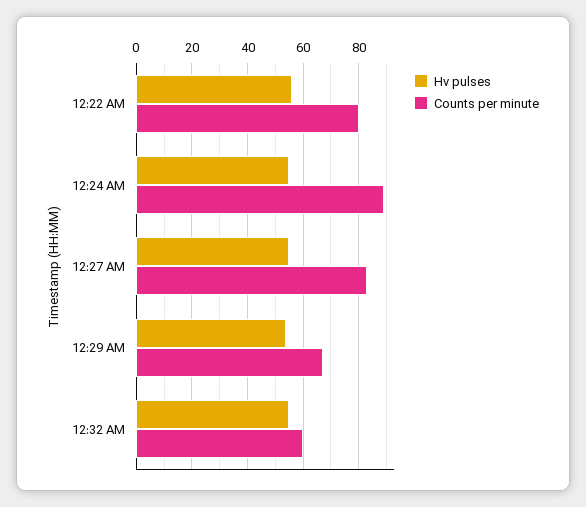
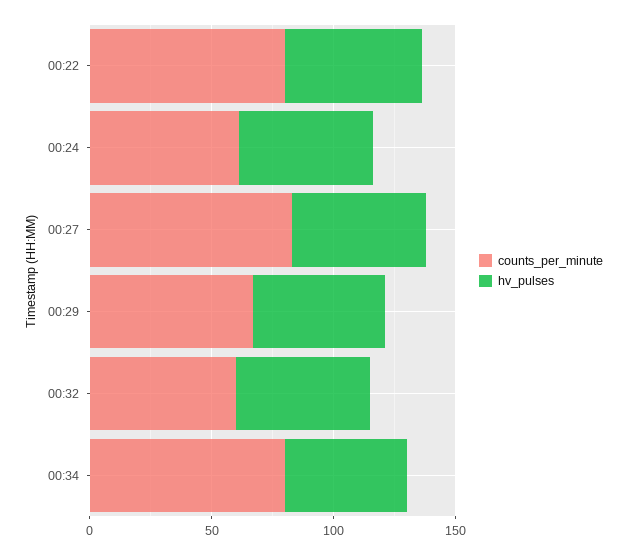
Counts per minute, 12:24 AM: 90 -> 60
Counts per minute, 00:34: none -> 80
Hv pulses, 00:34: none -> 50

